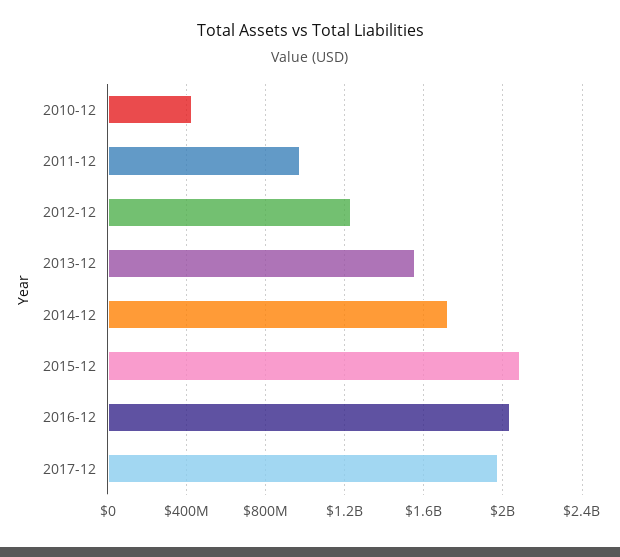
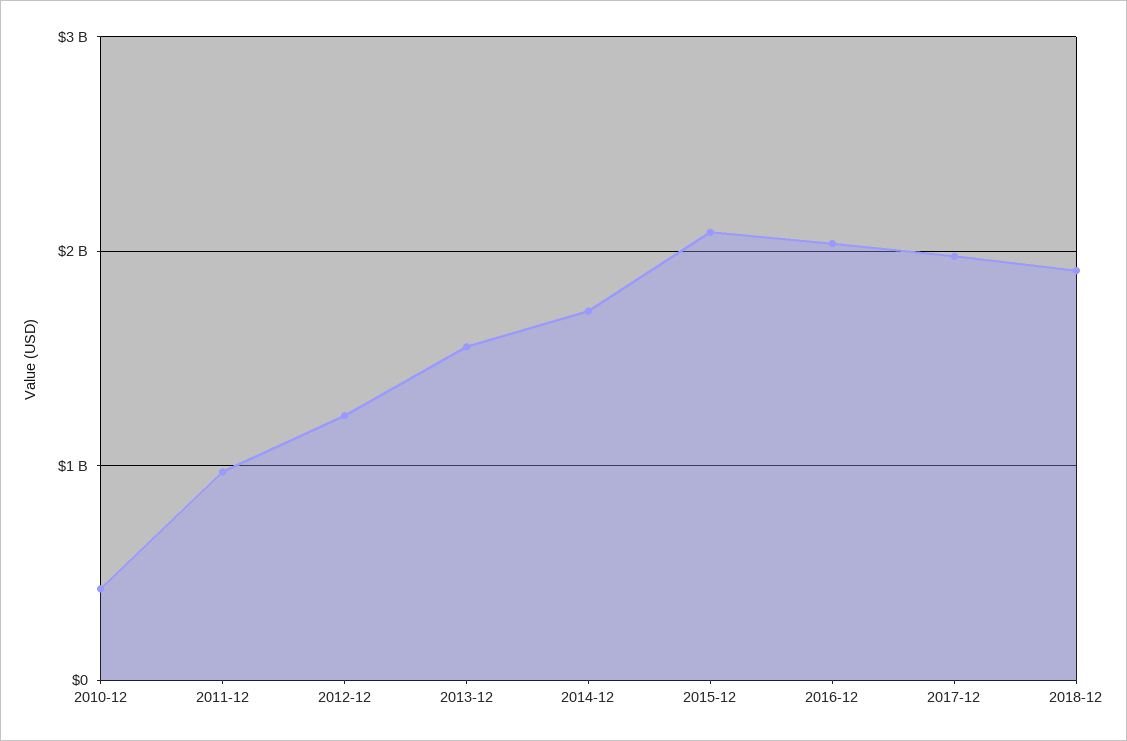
2018-12: none -> 1900000000

